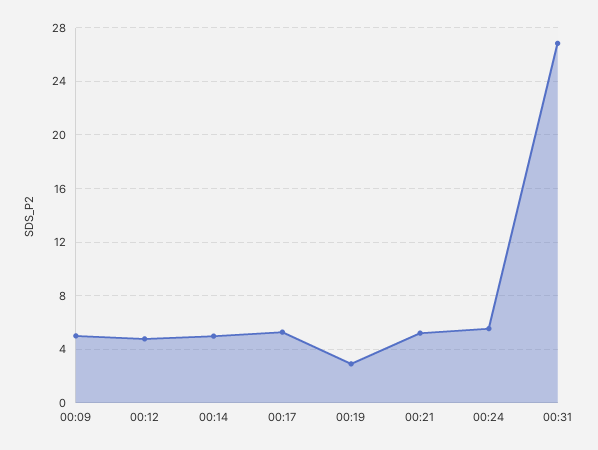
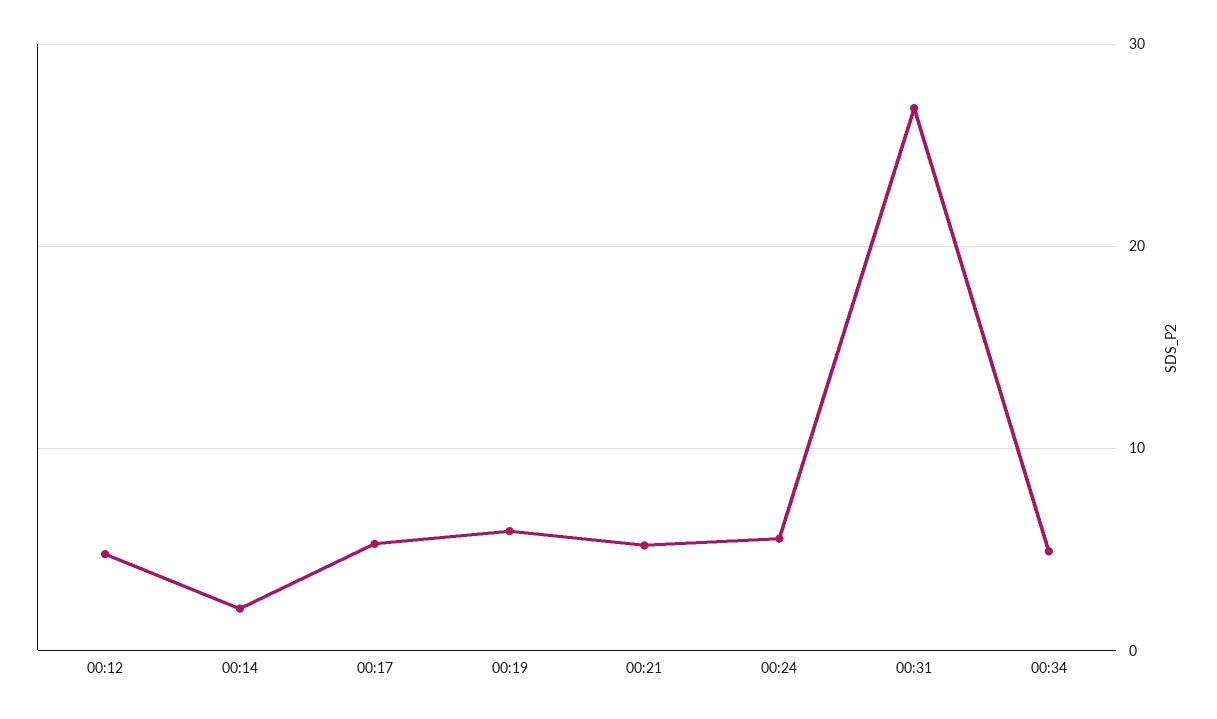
00:09: 5 -> none
00:14: 5 -> 2
00:19: 3 -> 6
00:34: none -> 5

